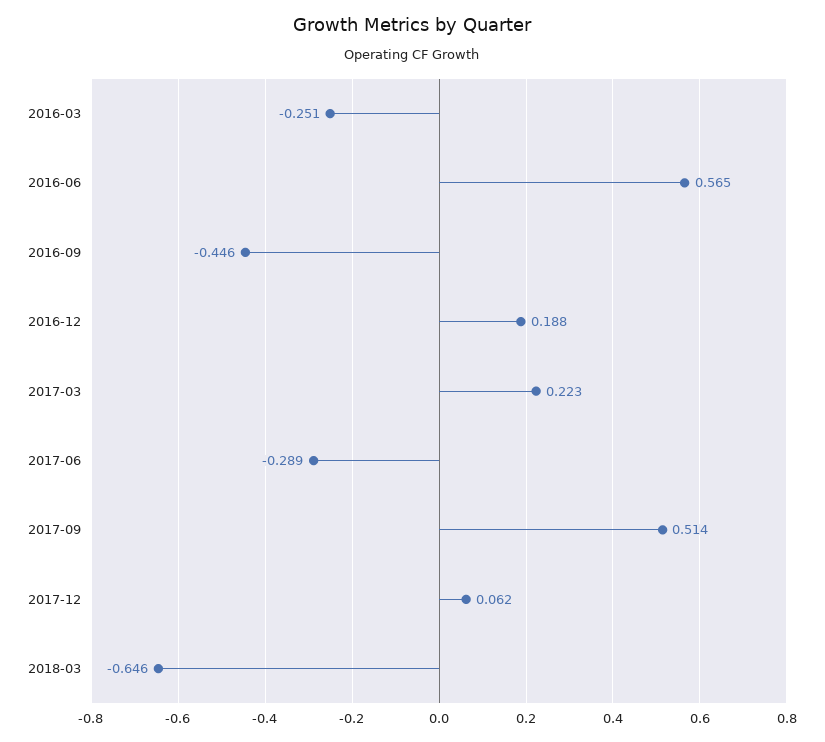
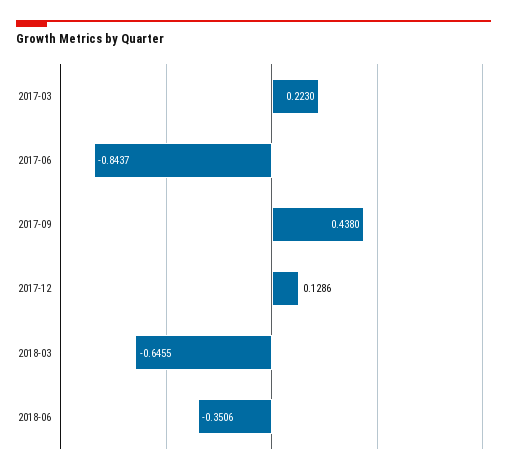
2016-03: -0.251 -> none
2016-06: 0.565 -> none
2016-09: -0.446 -> none
2016-12: 0.188 -> none
2017-06: -0.289 -> -0.8437
2017-09: 0.514 -> 0.438
2017-12: 0.062 -> 0.1286
2018-06: none -> -0.3506

